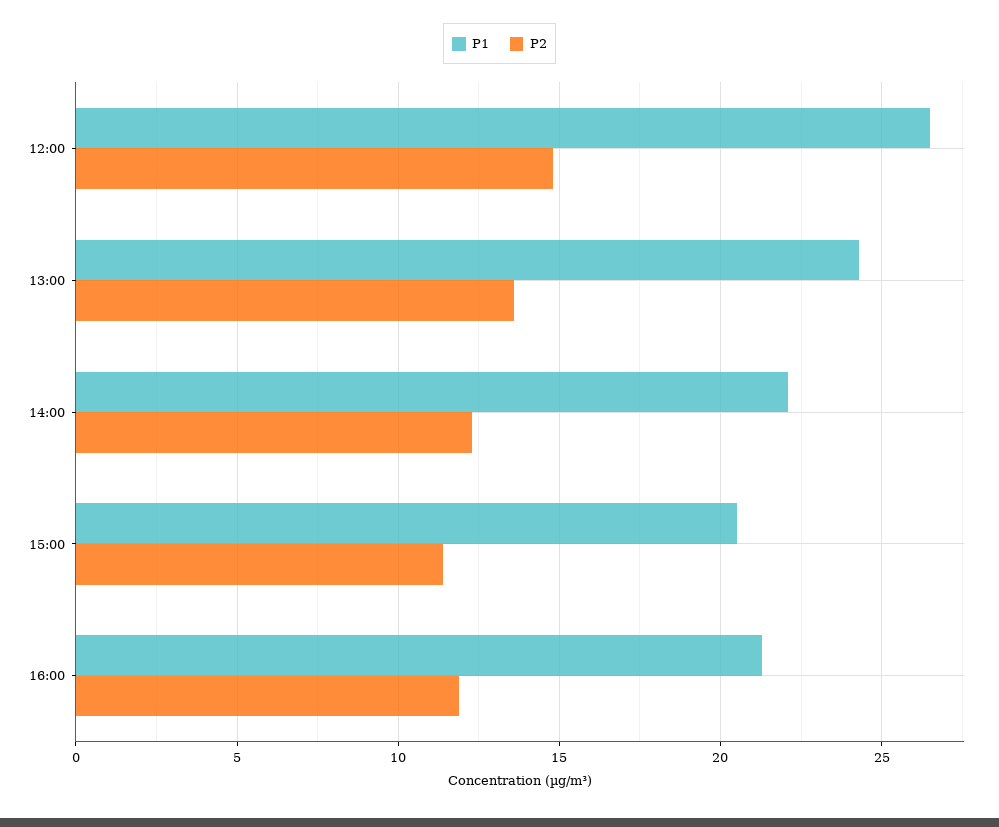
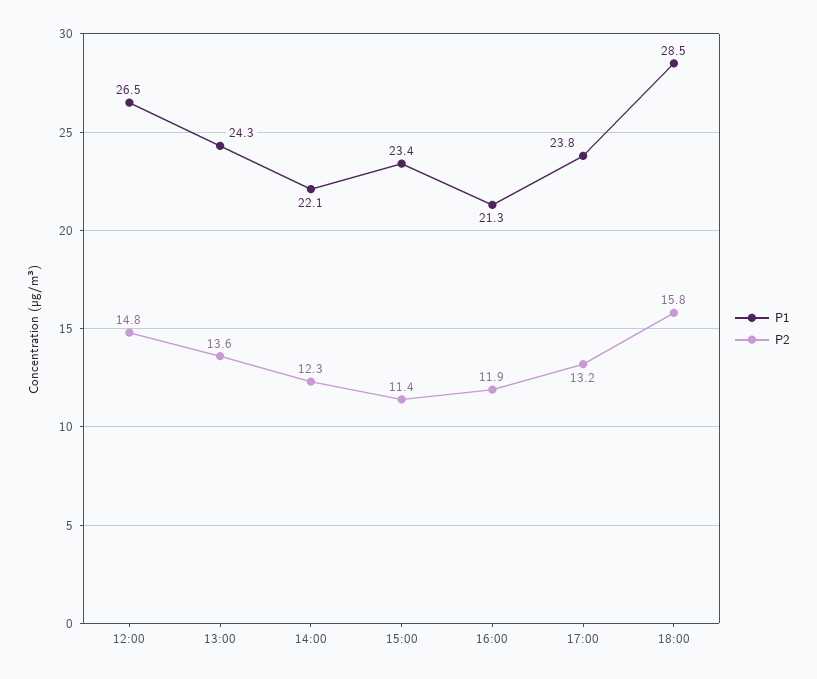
P1, 15:00: 20.5 -> 23.4
P1, 17:00: none -> 23.8
P2, 17:00: none -> 13.2
P1, 18:00: none -> 28.5
P2, 18:00: none -> 15.8

